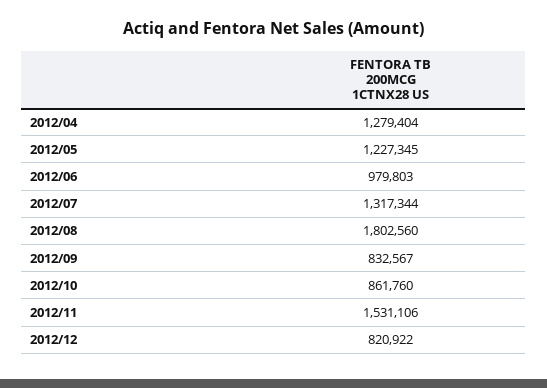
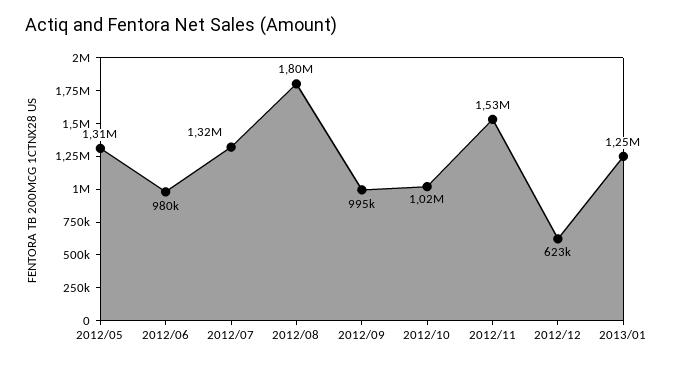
2012/04: 1279404 -> none
2012/05: 1227345 -> 1310000
2012/09: 832567 -> 995000
2012/10: 861760 -> 1020000
2012/12: 820922 -> 623000
2013/01: none -> 1250000

